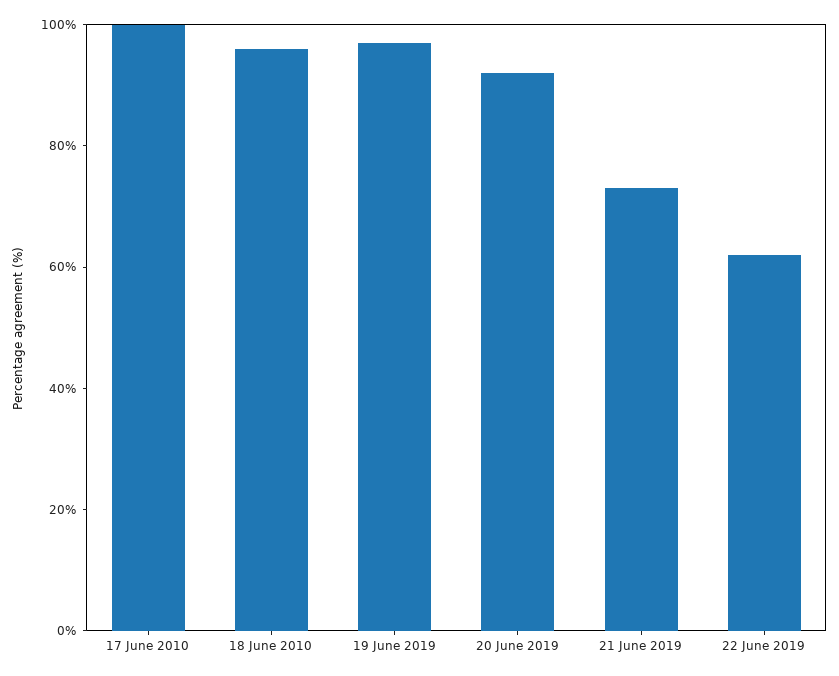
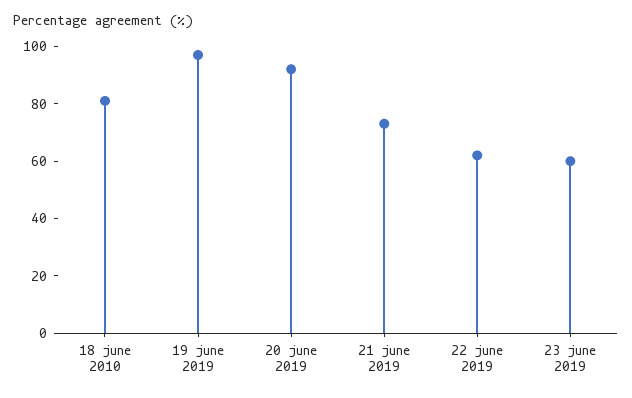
17 June 2010: 100 -> none
18 June 2010: 95 -> 80
23 june 2019: none -> 60

